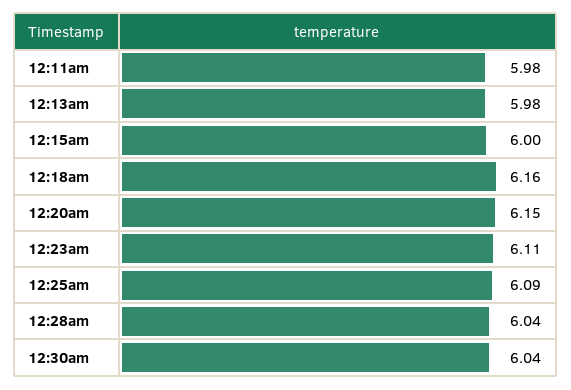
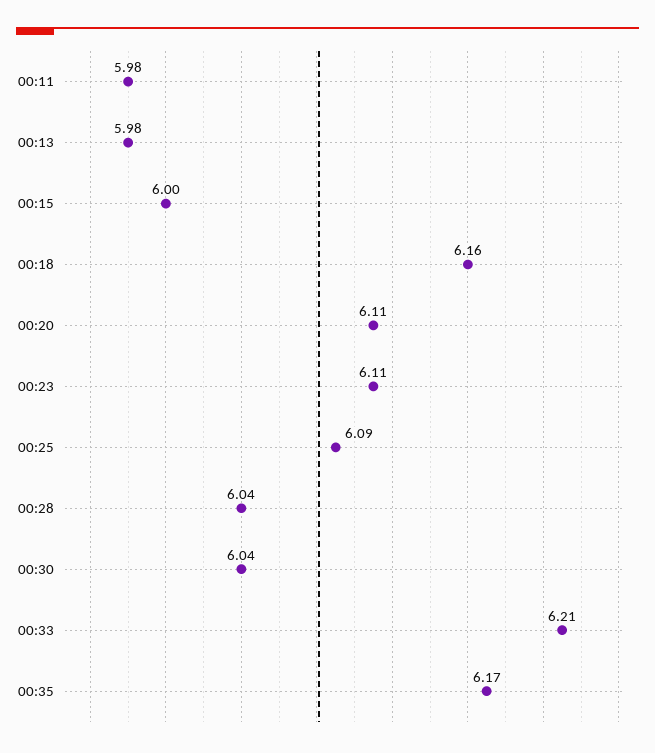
12:20am: 6.15 -> 6.11
00:33: none -> 6.21
00:35: none -> 6.17

